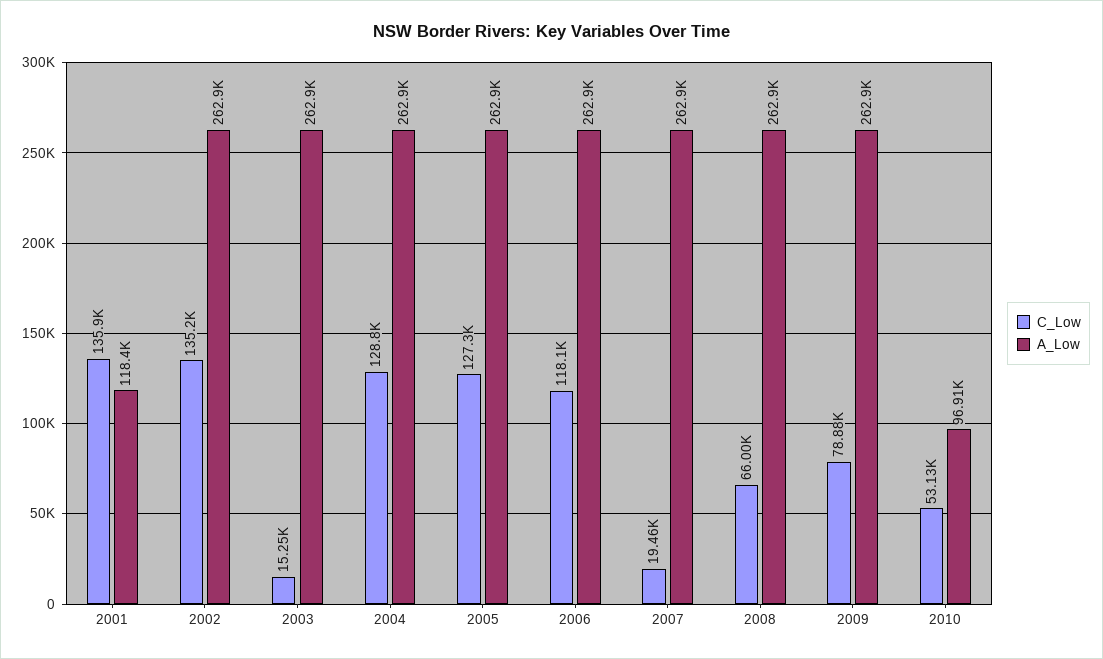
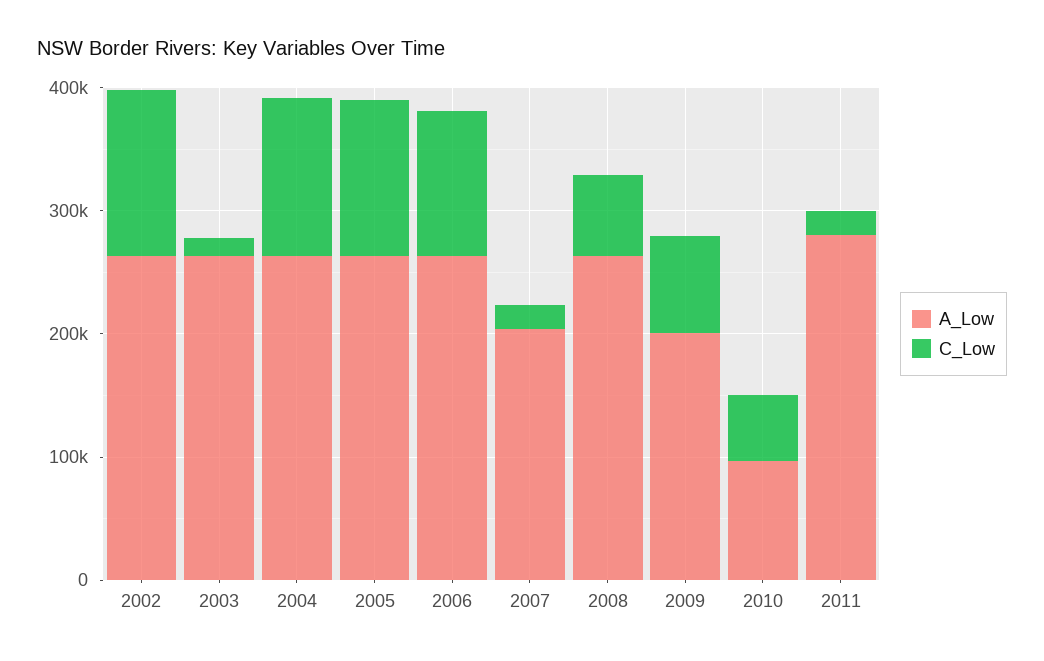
C_Low, 2001: 135900 -> none
A_Low, 2001: 118400 -> none
A_Low, 2007: 262900 -> 200000
A_Low, 2009: 262900 -> 200000
A_Low, 2011: none -> 280000
C_Low, 2011: none -> 20000

